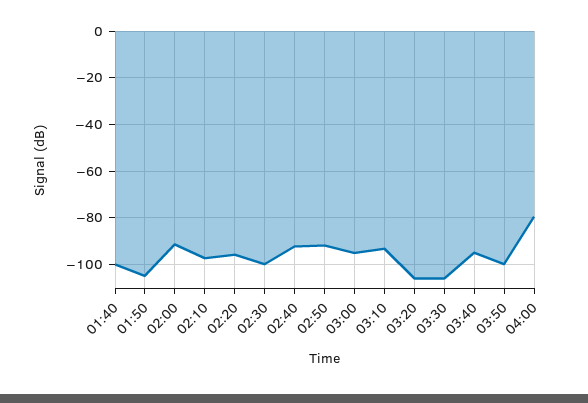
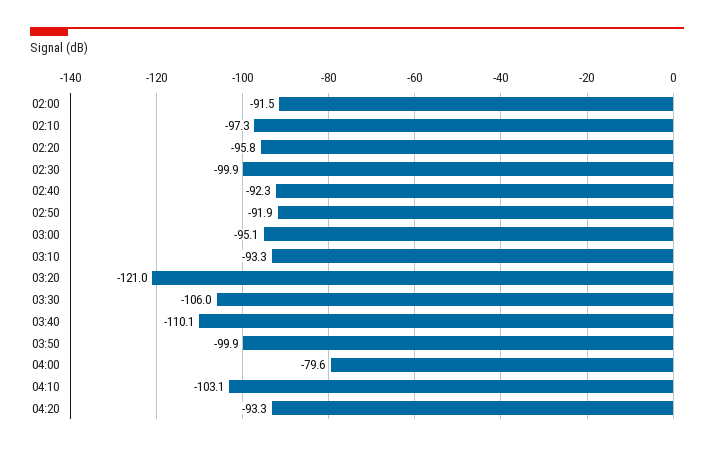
01:40: -100 -> none
01:50: -105 -> none
03:20: -105 -> -121
03:40: -95 -> -110.1
04:10: none -> -103.1
04:20: none -> -93.3

